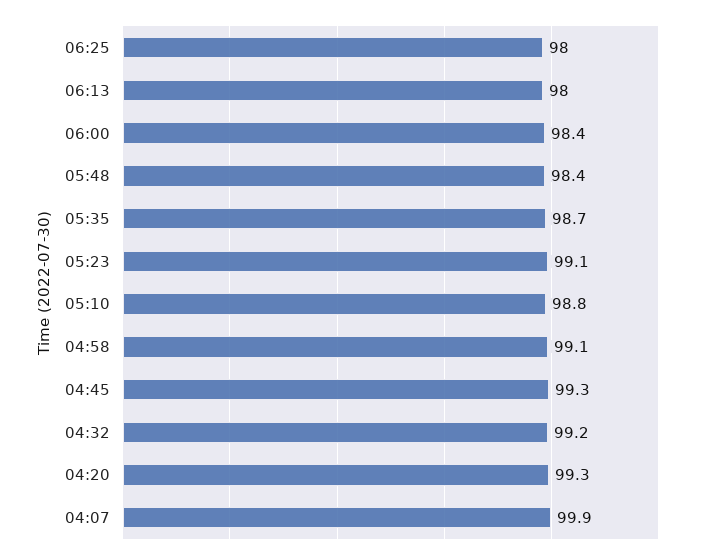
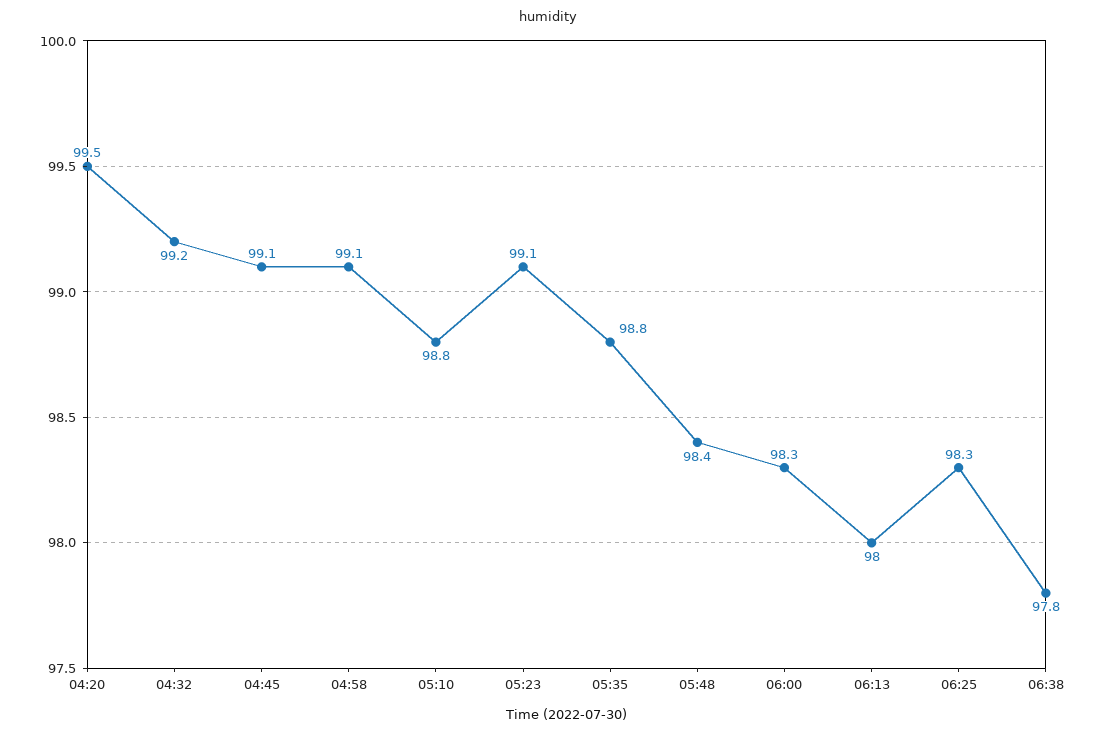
06:25: 98 -> 98.3
06:00: 98.4 -> 98.3
05:35: 98.7 -> 98.8
04:45: 99.3 -> 99.1
04:20: 99.3 -> 99.5
04:07: 99.9 -> none
06:38: none -> 97.8

